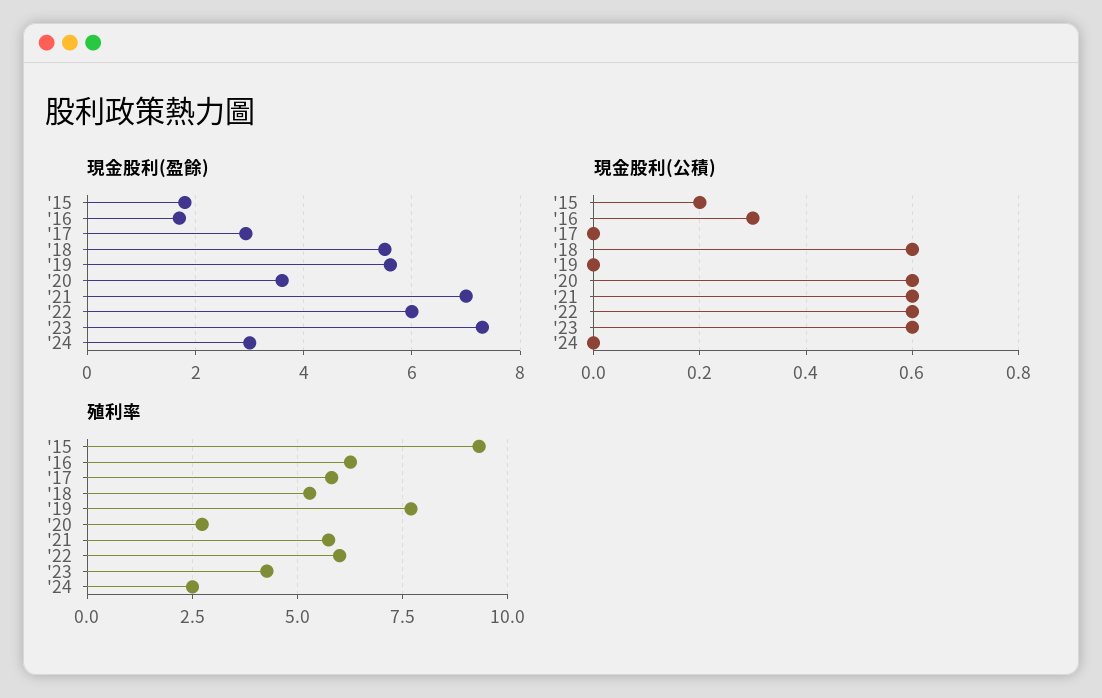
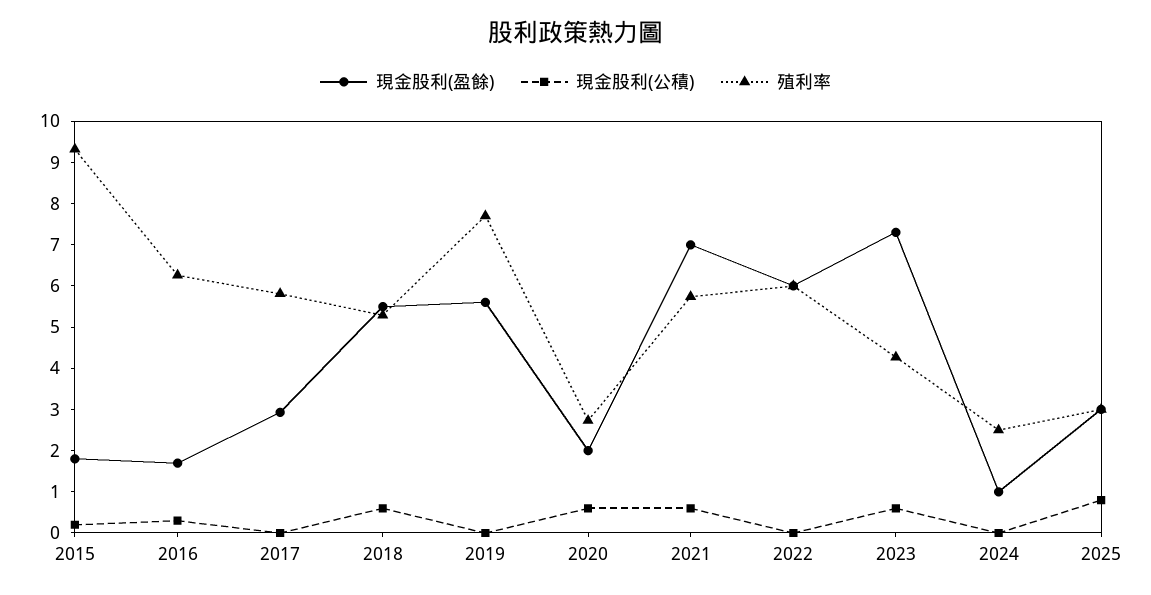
現金股利(盈餘), '20: 3.6 -> 2
現金股利(盈餘), '24: 3 -> 1
現金股利(公積), '22: 0.6 -> 0
現金股利(盈餘), 2025: none -> 3
現金股利(公積), 2025: none -> 0.8
殖利率, 2025: none -> 3

